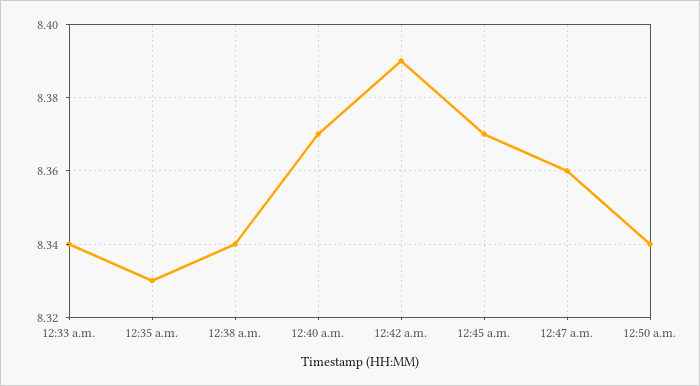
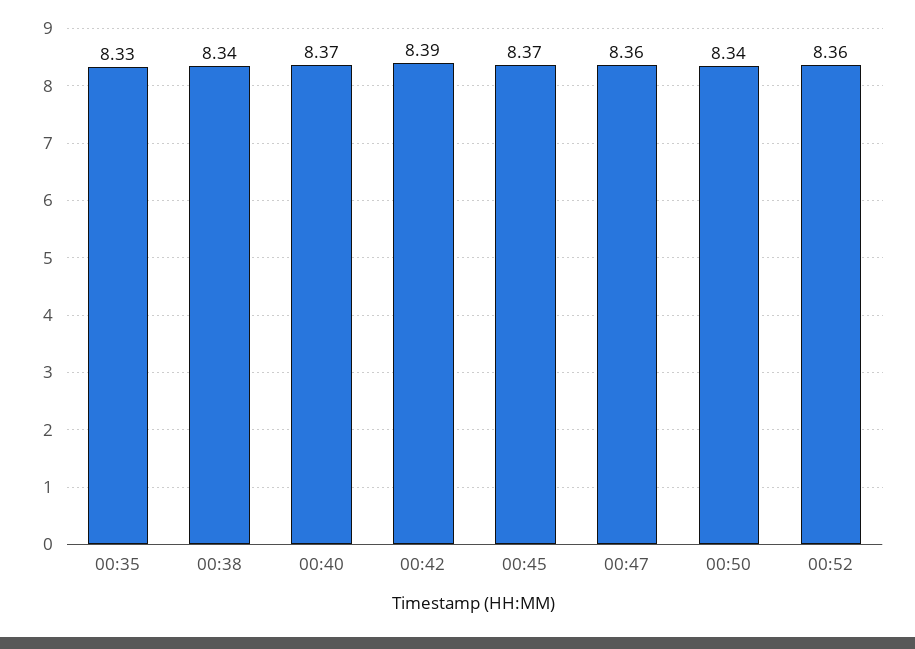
12:33 a.m.: 8.34 -> none
00:52: none -> 8.36

